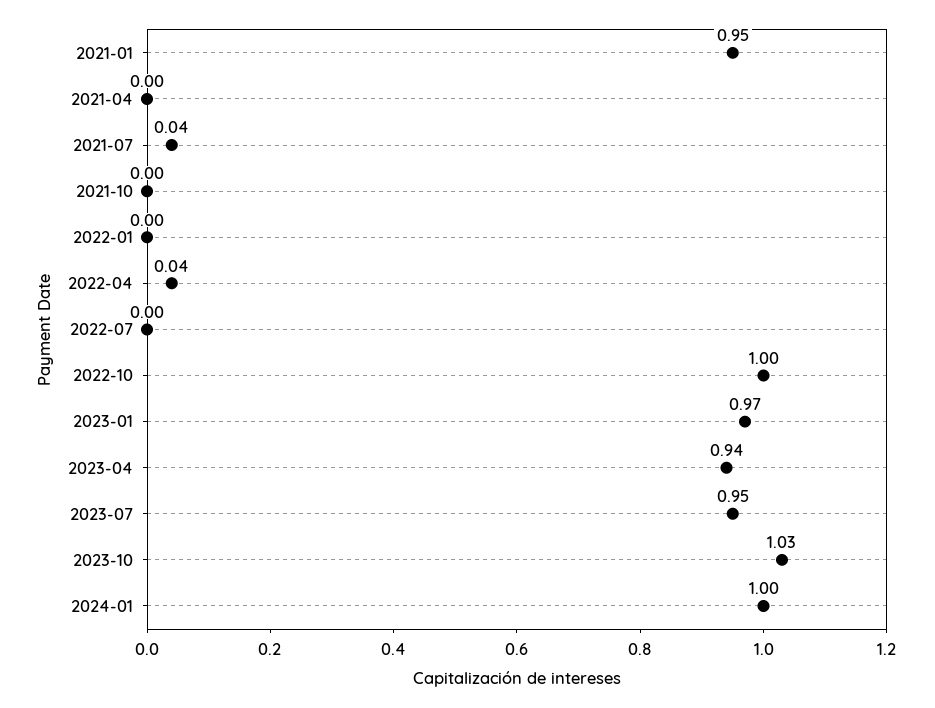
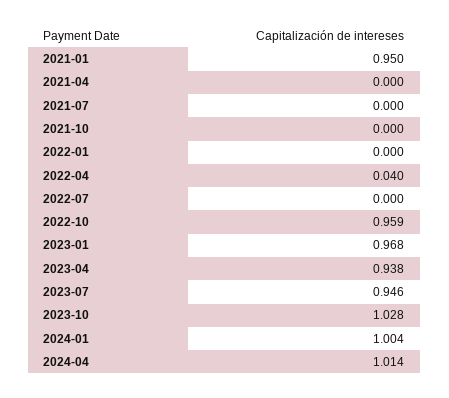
2021-07: 0.04 -> 0
2022-10: 1 -> 0.959
2024-04: none -> 1.014

